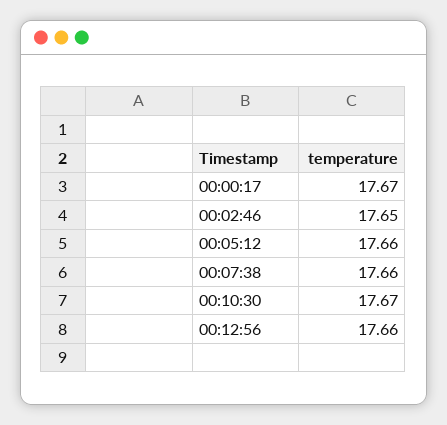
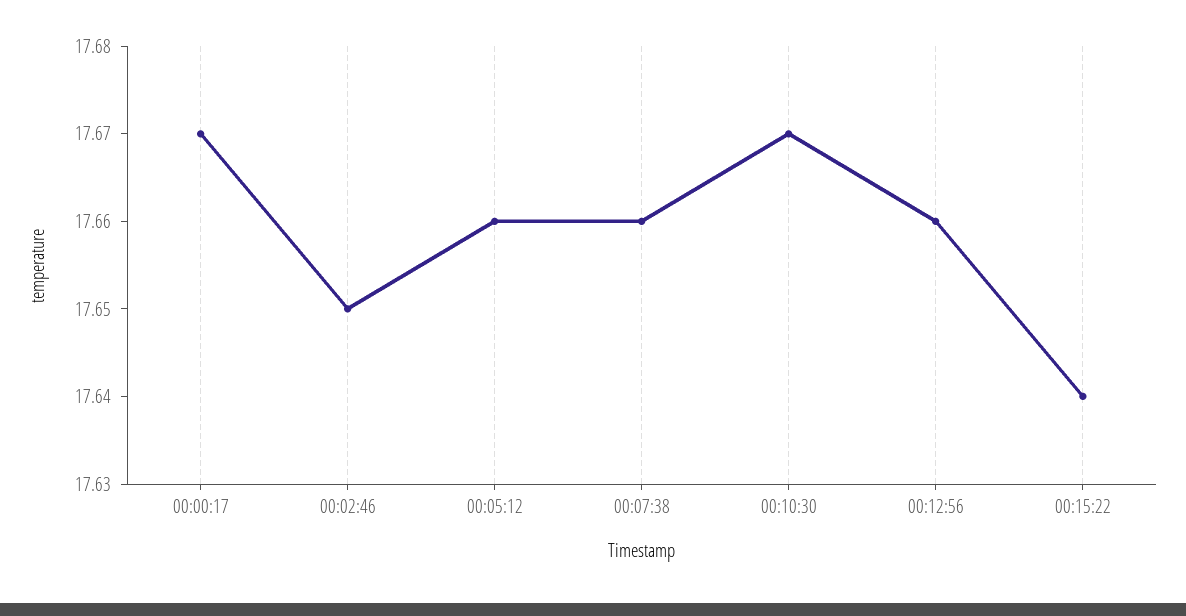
00:15:22: none -> 17.64

